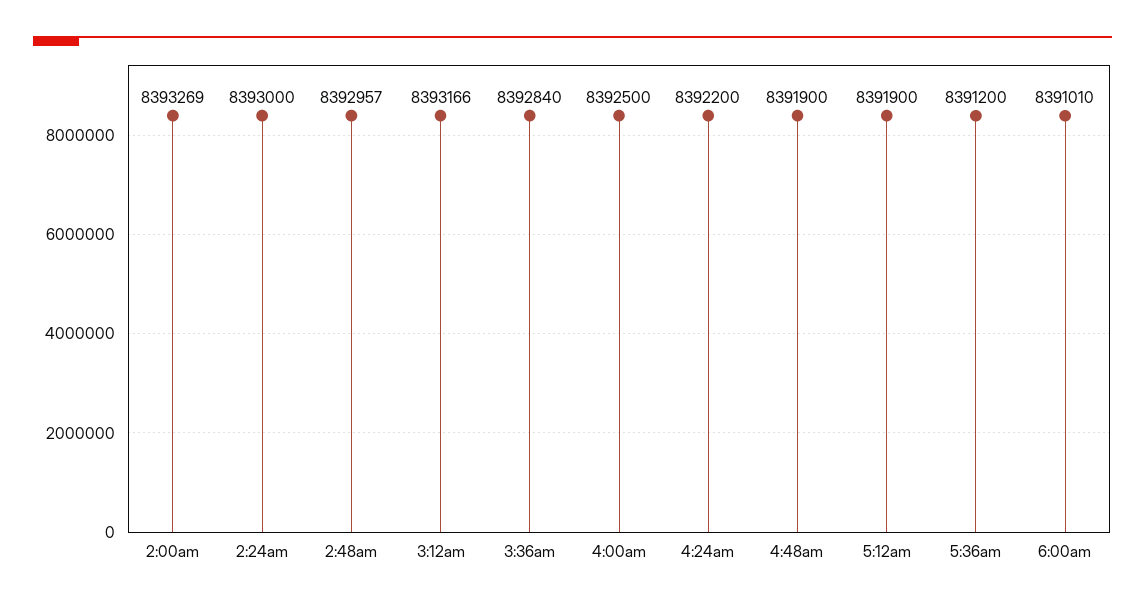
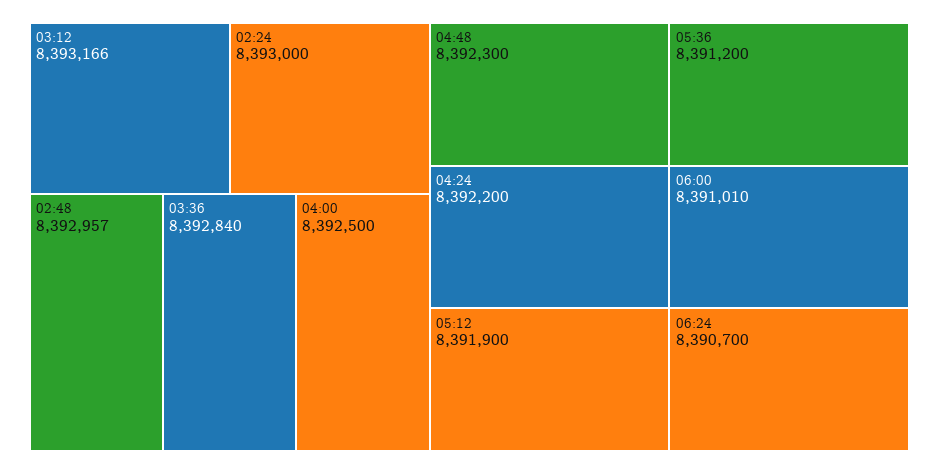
2:00am: 8393269 -> none
4:48am: 8391900 -> 8392300
06:24: none -> 8390700

